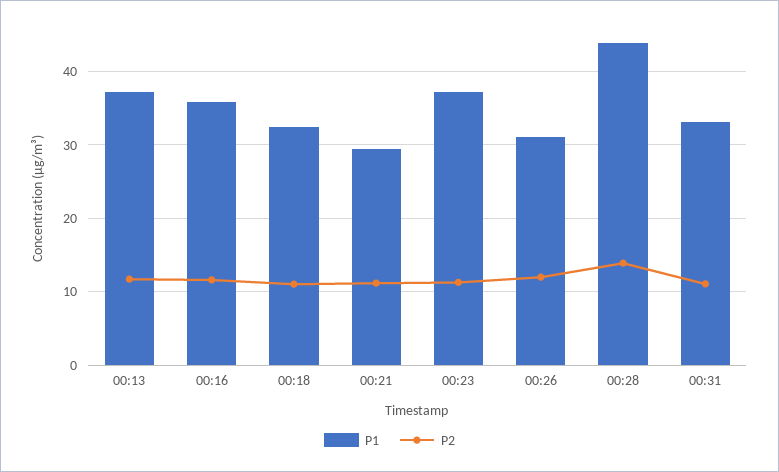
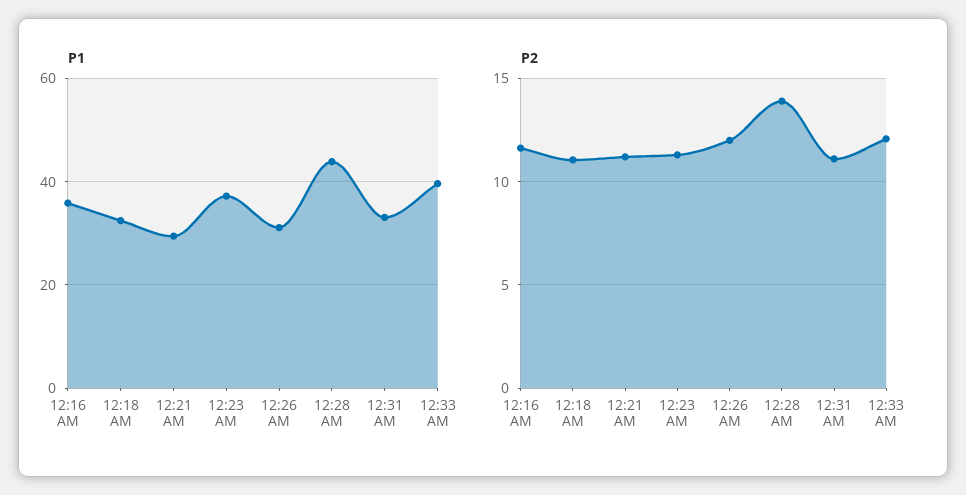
P1, 00:13: 37 -> none
P2, 00:13: 12 -> none
P1, 12:33 AM: none -> 40
P2, 12:33 AM: none -> 12

